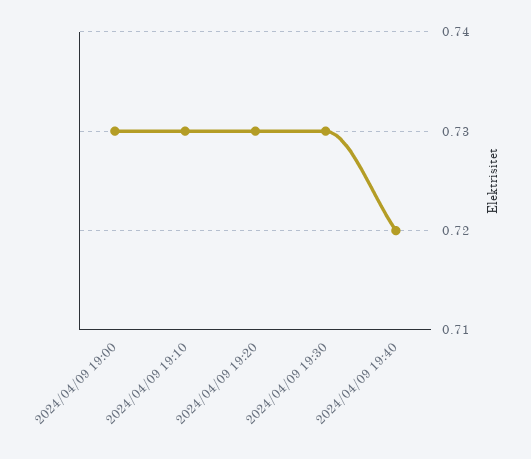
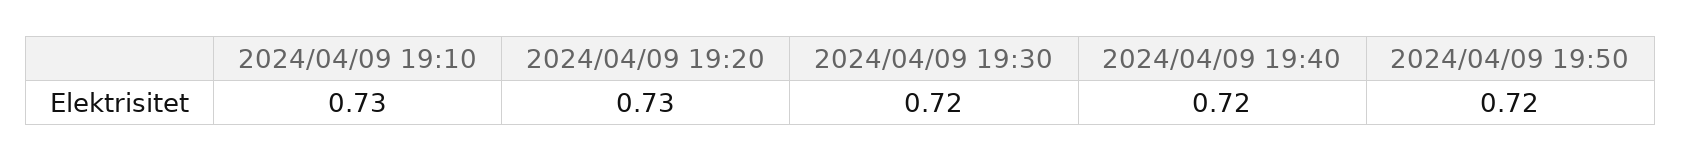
2024/04/09 19:00: 0.73 -> none
2024/04/09 19:30: 0.73 -> 0.72
2024/04/09 19:50: none -> 0.72

